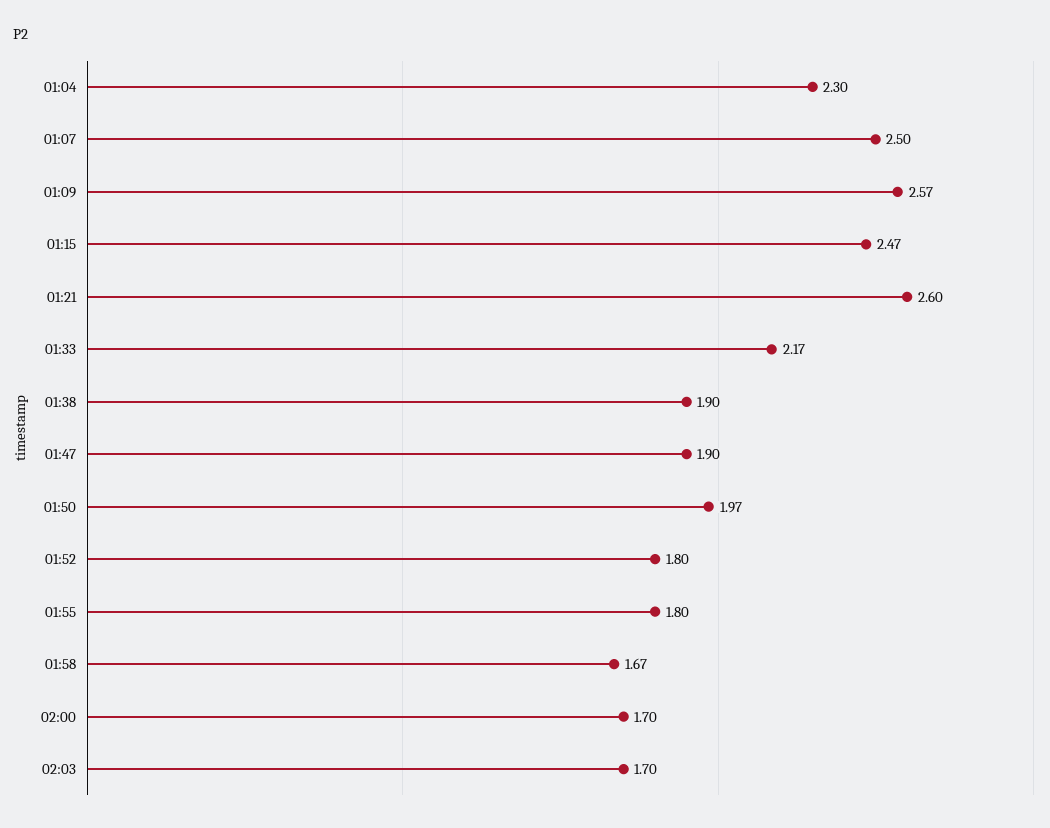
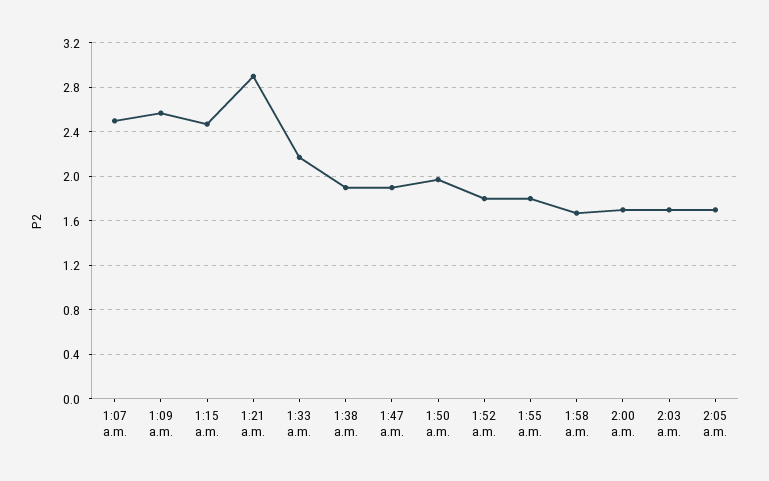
01:04: 2.3 -> none
01:21: 2.6 -> 2.9
2:05 a.m.: none -> 1.7

